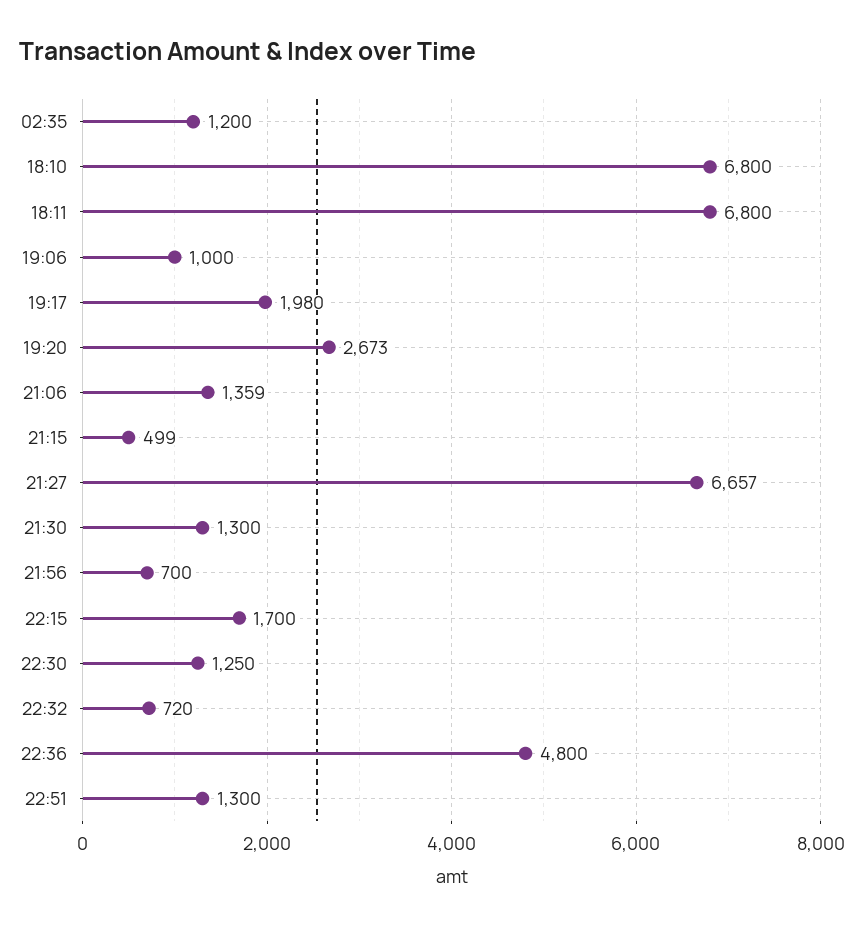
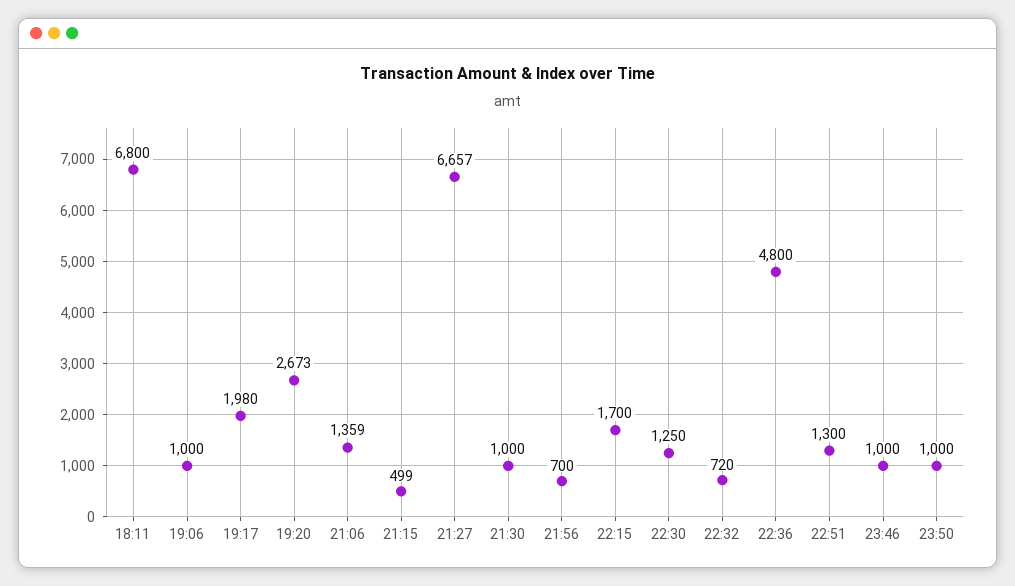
02:35: 1200 -> none
18:10: 6800 -> none
21:30: 1300 -> 1000
23:46: none -> 1000
23:50: none -> 1000

